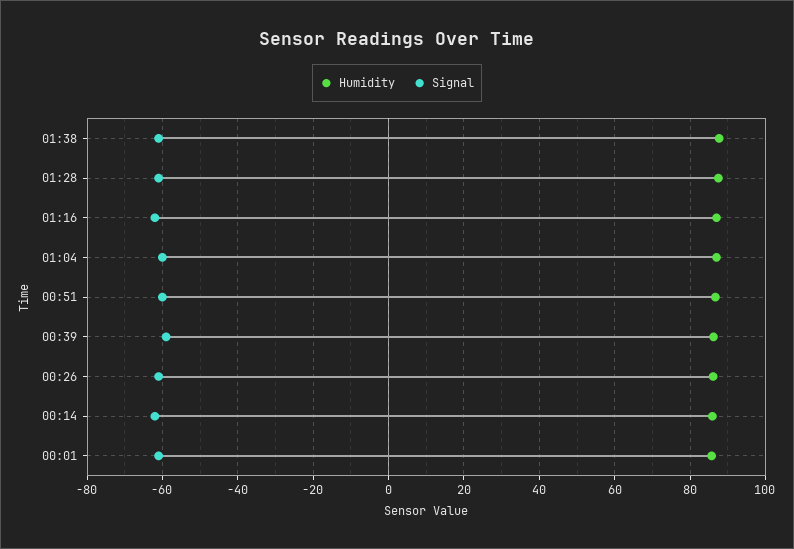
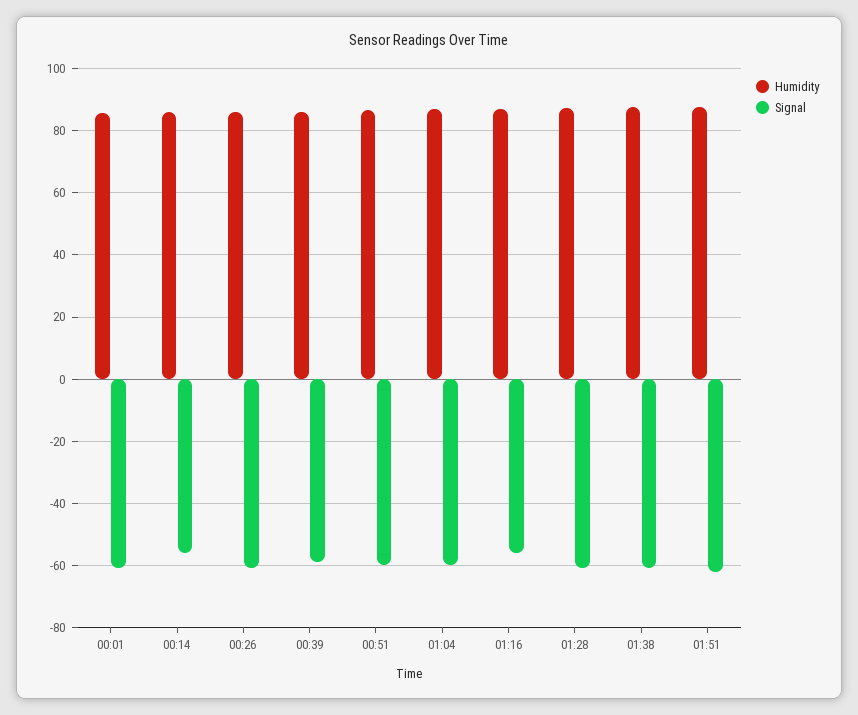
Signal, 01:16: -62 -> -56
Signal, 00:14: -62 -> -56
Humidity, 01:51: none -> 88
Signal, 01:51: none -> -62

